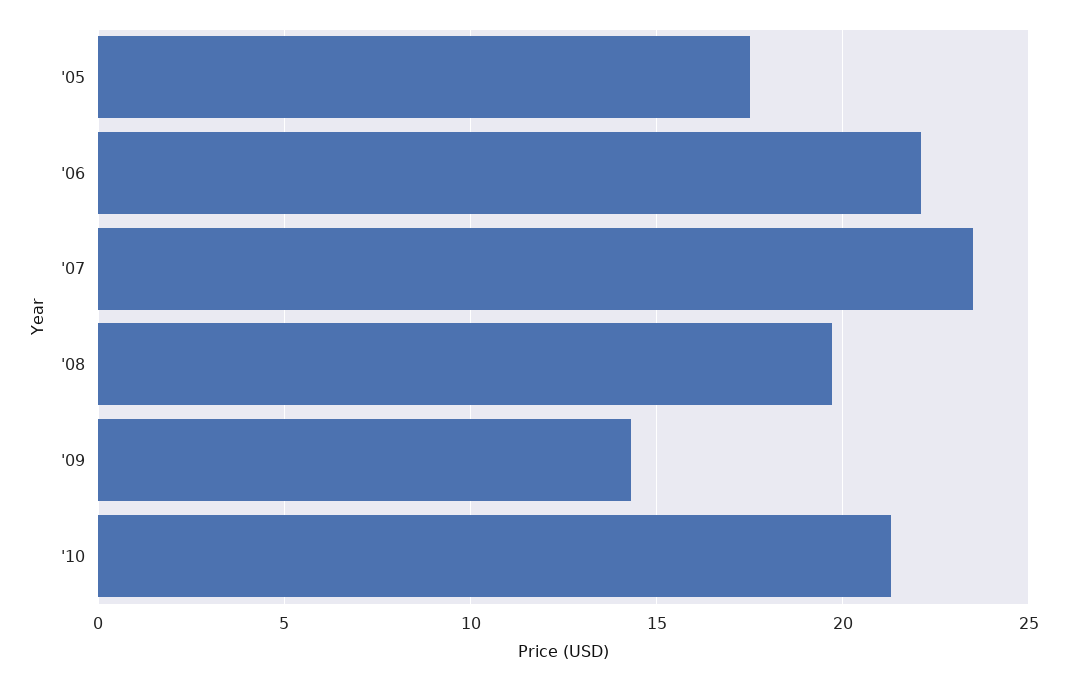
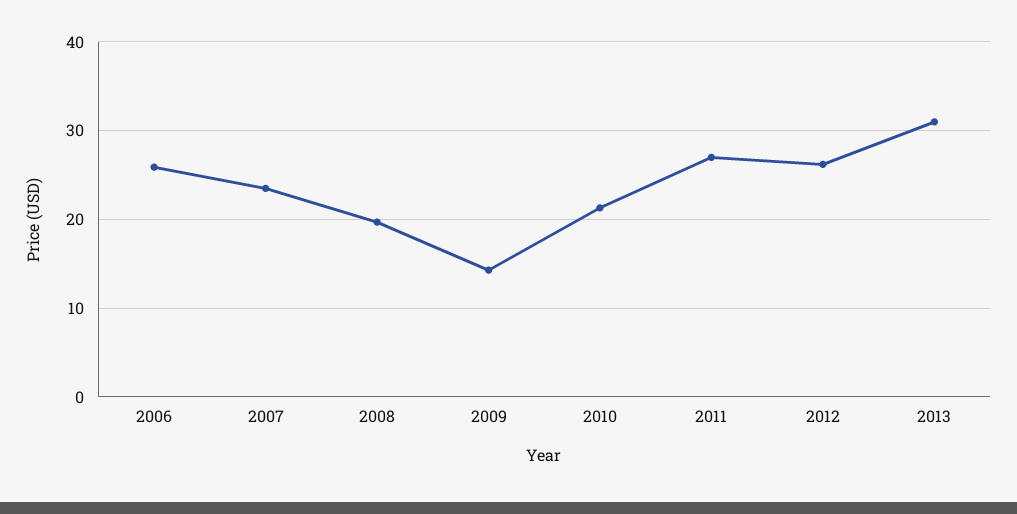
'05: 17.5 -> none
'06: 22 -> 26
2011: none -> 27
2012: none -> 26
2013: none -> 31

